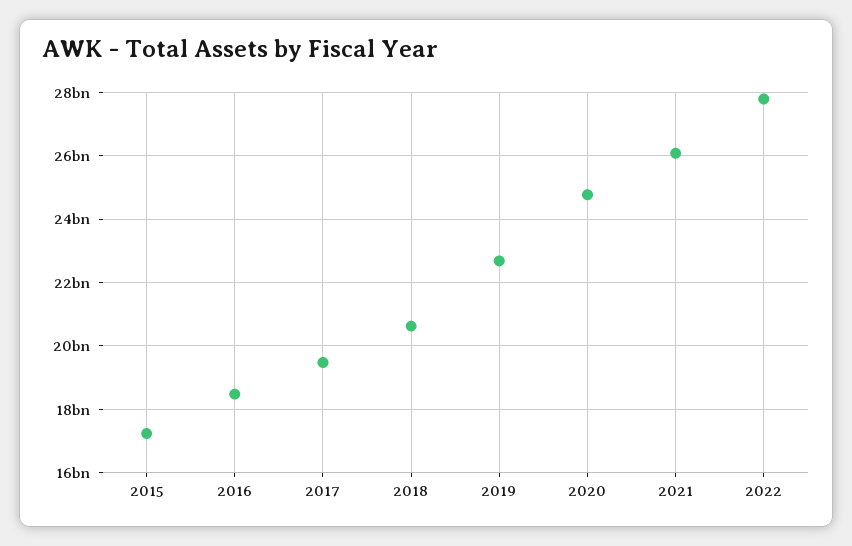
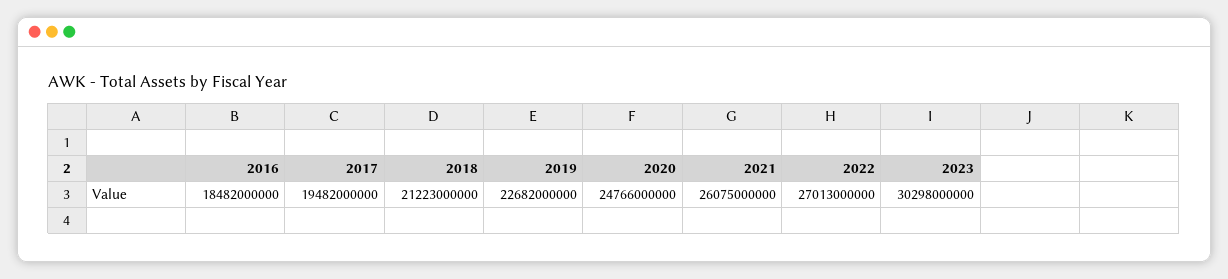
2015: 17200000000 -> none
2018: 20600000000 -> 21223000000
2022: 27800000000 -> 27013000000
2023: none -> 30298000000

